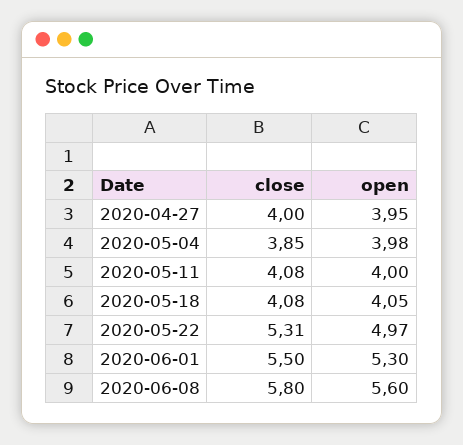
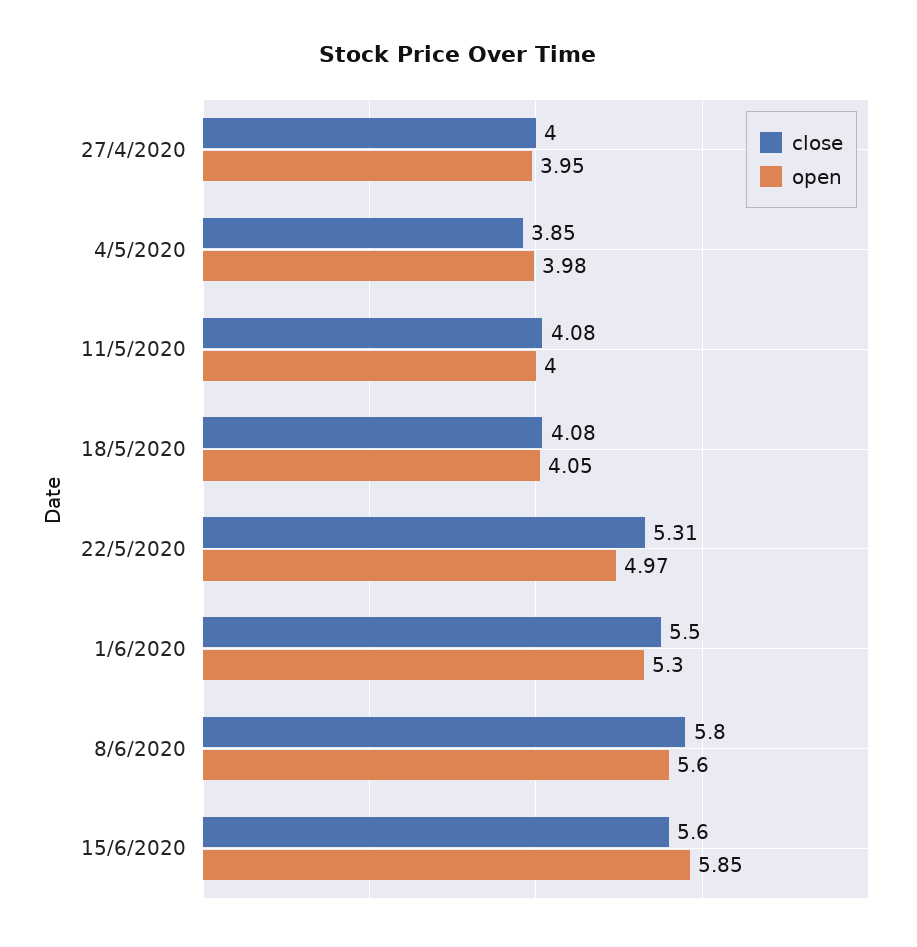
close, 15/6/2020: none -> 5.6
open, 15/6/2020: none -> 5.85

